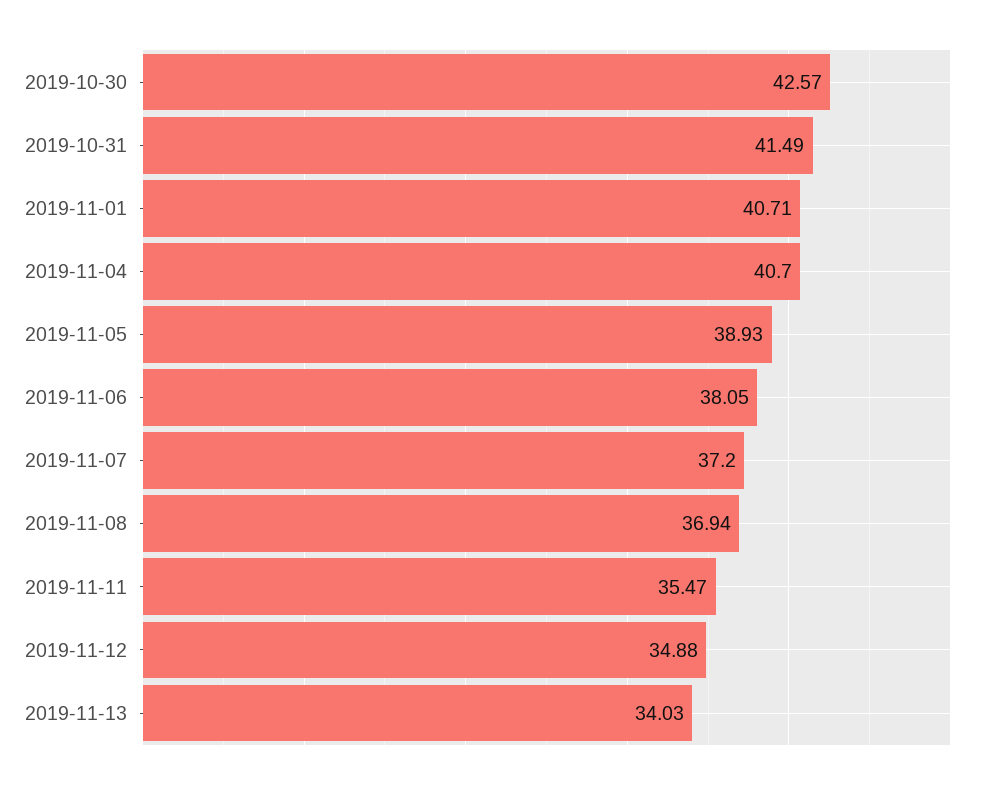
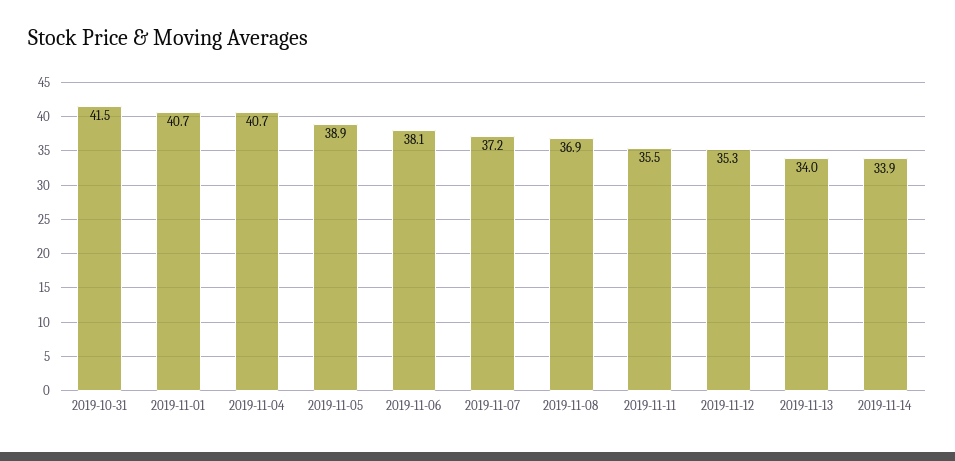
2019-10-30: 42.57 -> none
2019-11-12: 34.88 -> 35.3
2019-11-14: none -> 33.9

